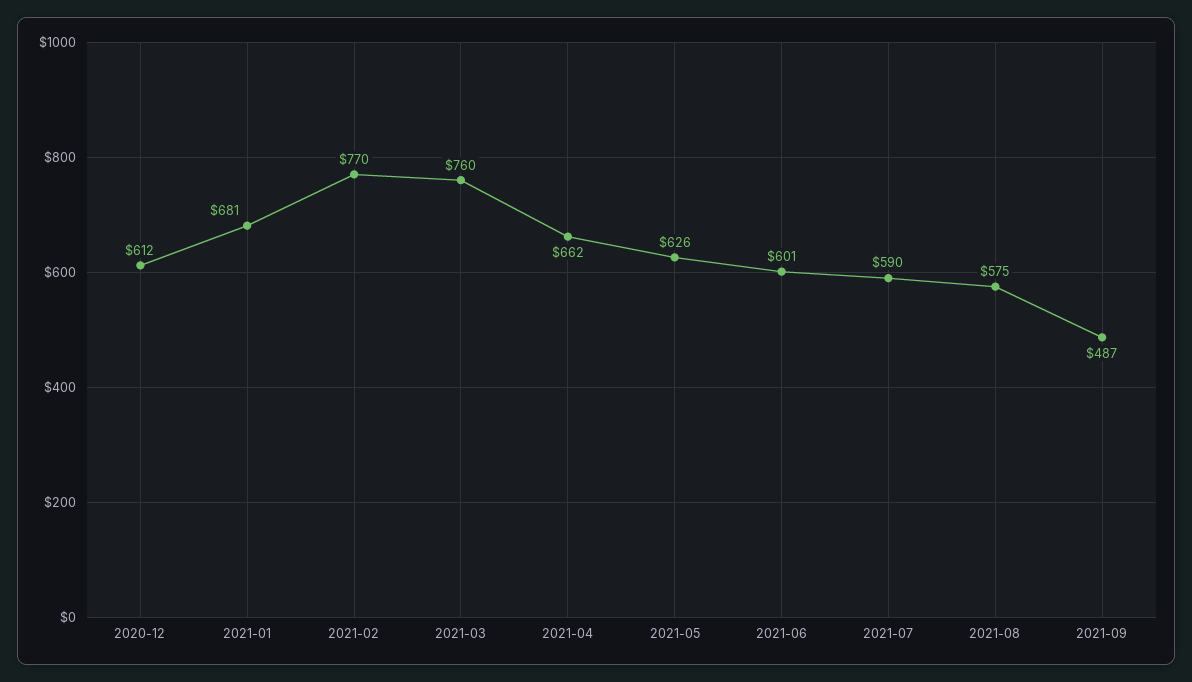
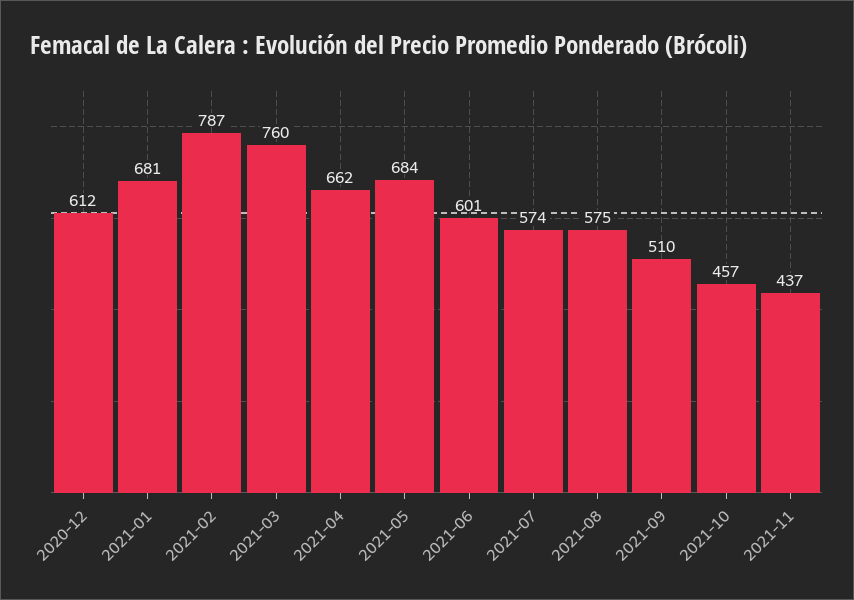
2021-02: 770 -> 787
2021-05: 626 -> 684
2021-07: 590 -> 574
2021-09: 487 -> 510
2021-10: none -> 457
2021-11: none -> 437

